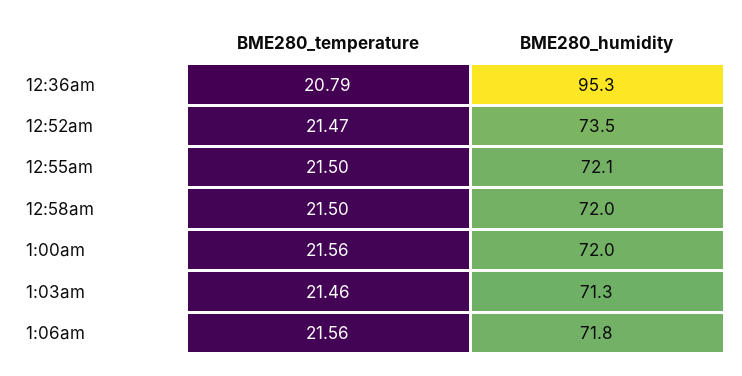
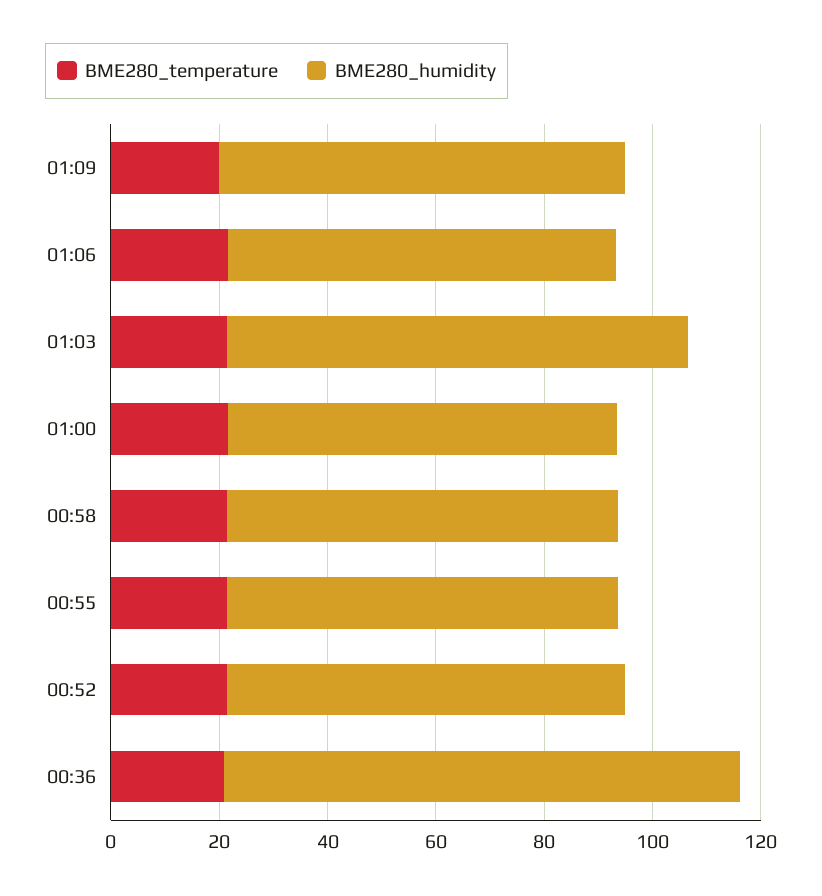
BME280_humidity, 1:03am: 71.3 -> 85
BME280_temperature, 01:09: none -> 20
BME280_humidity, 01:09: none -> 75

